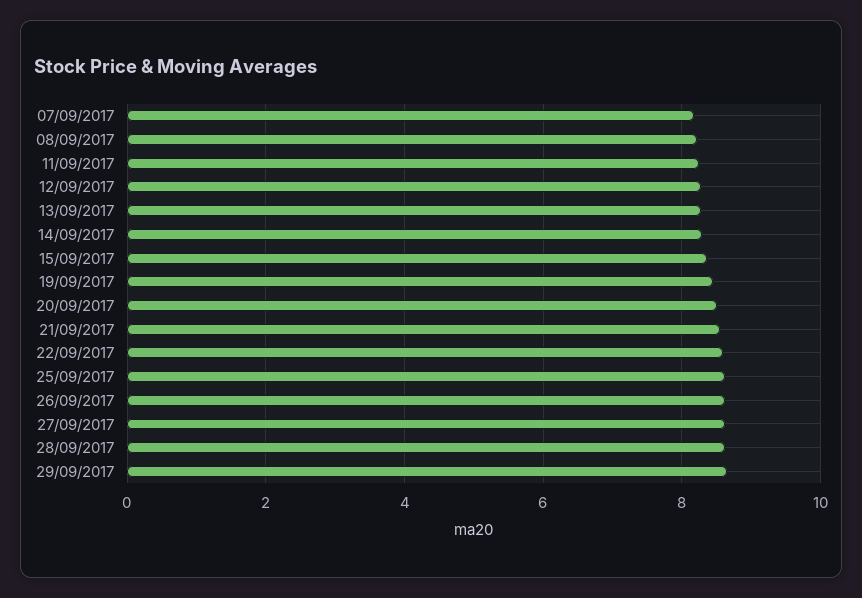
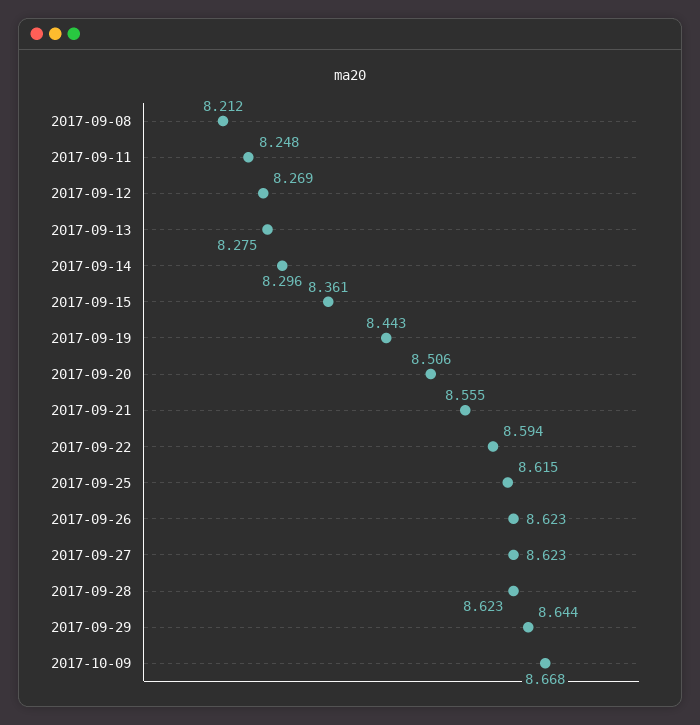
07/09/2017: 8.2 -> none
2017-10-09: none -> 8.668

